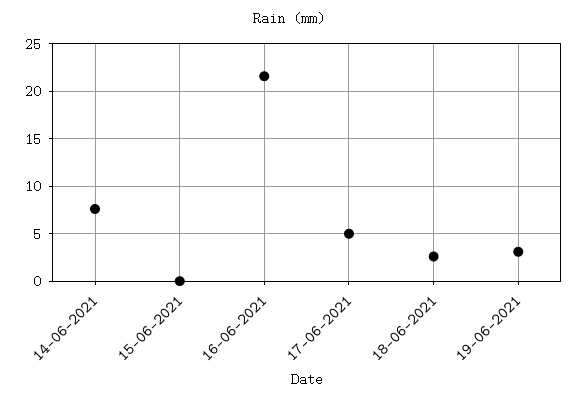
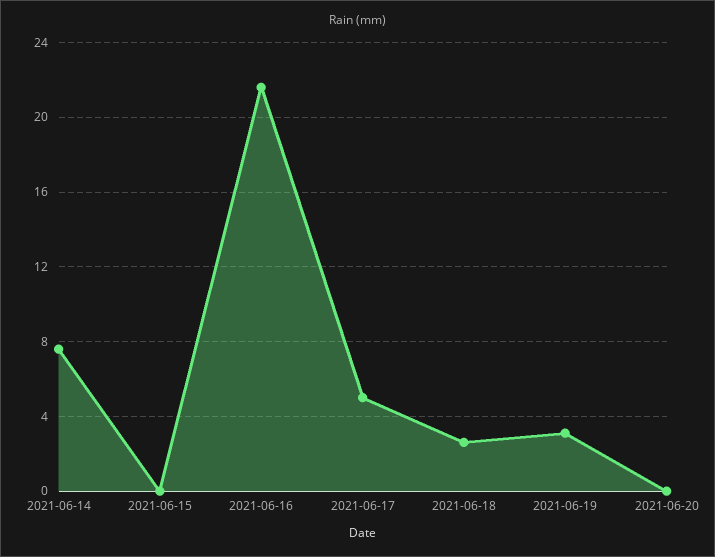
2021-06-20: none -> 0

